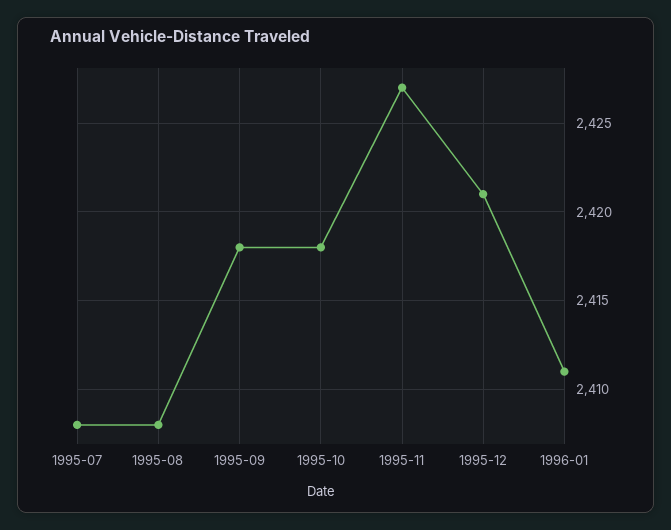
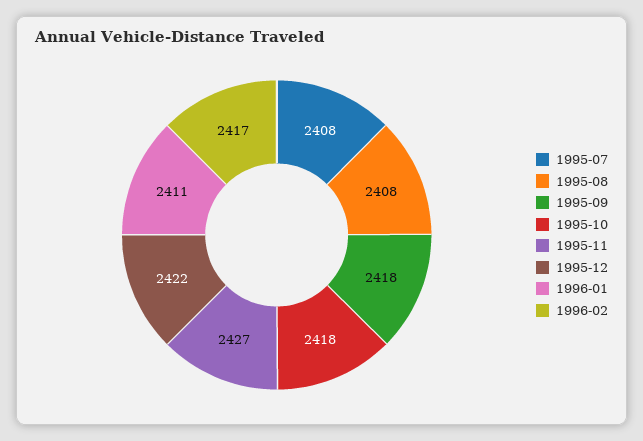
1995-12: 2421 -> 2422
1996-02: none -> 2417

